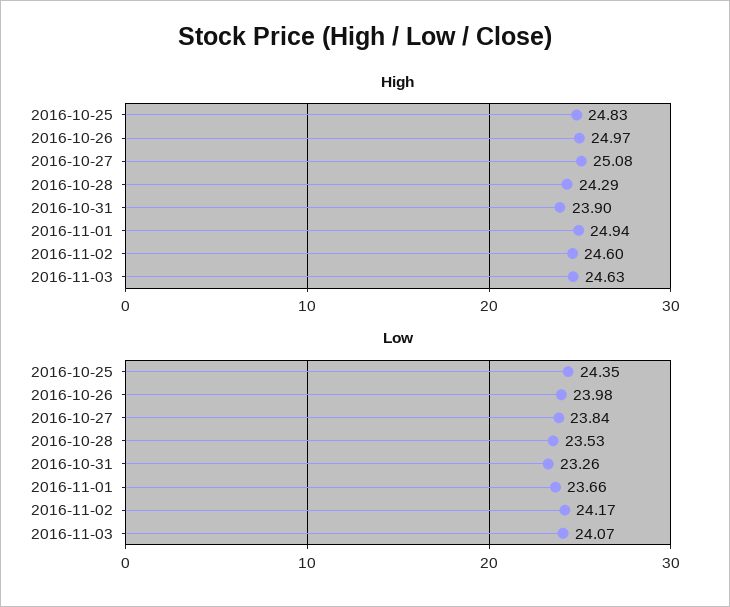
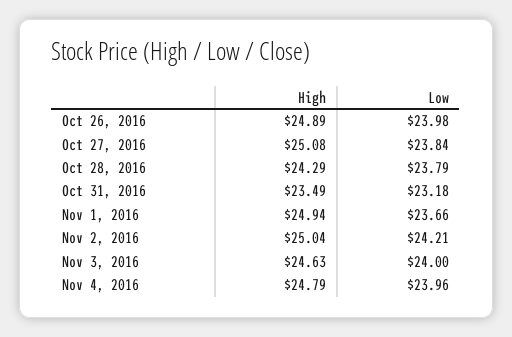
High, 2016-10-25: 24.83 -> none
High, 2016-10-26: 24.97 -> 24.89
High, 2016-10-31: 23.9 -> 23.49
High, 2016-11-02: 24.6 -> 25.04
Low, 2016-10-25: 24.35 -> none
Low, 2016-10-28: 23.53 -> 23.79
Low, 2016-10-31: 23.26 -> 23.18
Low, 2016-11-02: 24.17 -> 24.21
Low, 2016-11-03: 24.07 -> 24
High, Nov 4, 2016: none -> 24.79
Low, Nov 4, 2016: none -> 23.96

